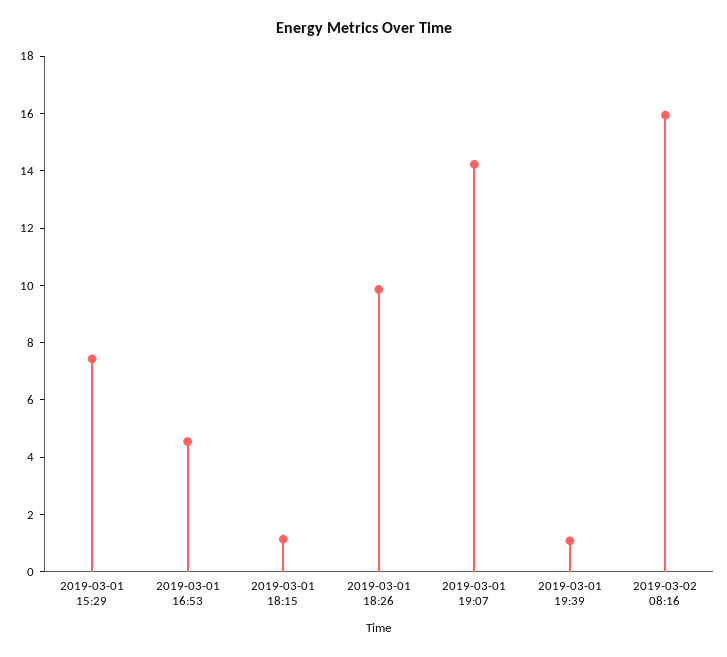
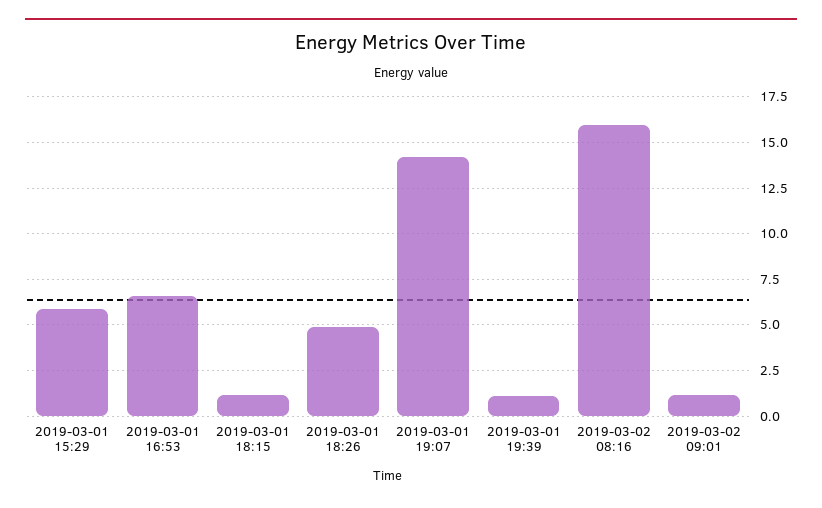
2019-03-01 15:29: 7.5 -> 6
2019-03-01 16:53: 4.5 -> 6.5
2019-03-01 18:26: 10 -> 5
2019-03-02 09:01: none -> 1

